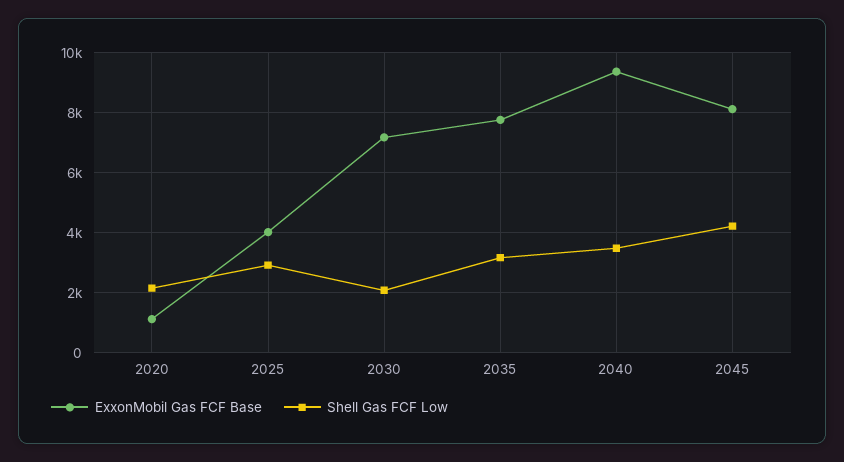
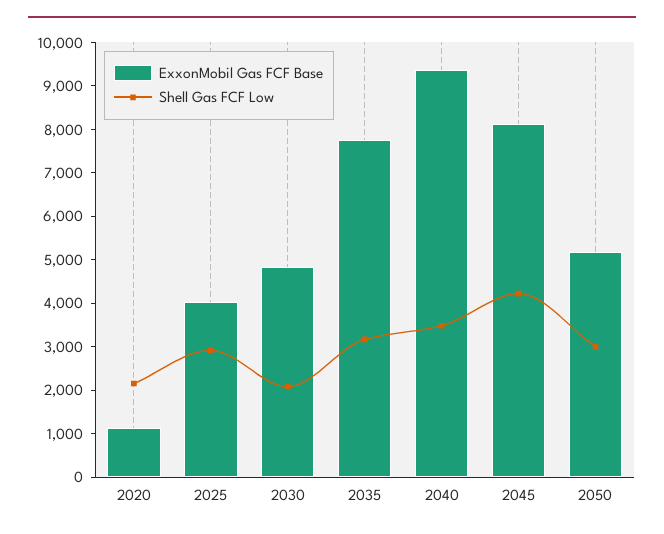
ExxonMobil Gas FCF Base, 2030: 7200 -> 4800
ExxonMobil Gas FCF Base, 2050: none -> 5200
Shell Gas FCF Low, 2050: none -> 3000

